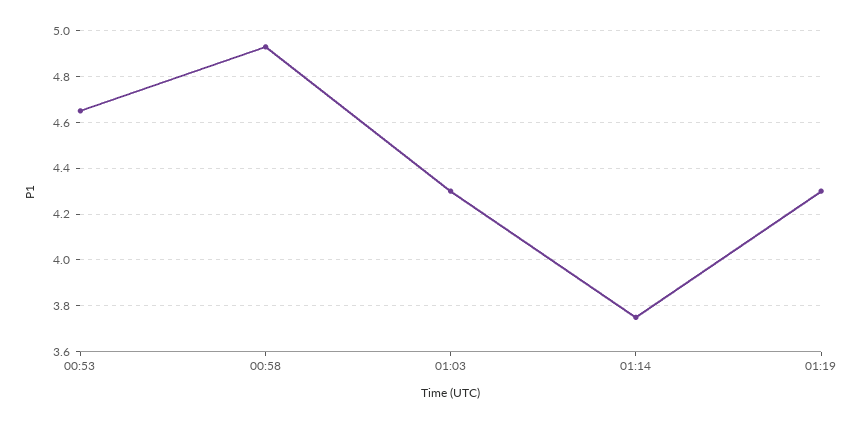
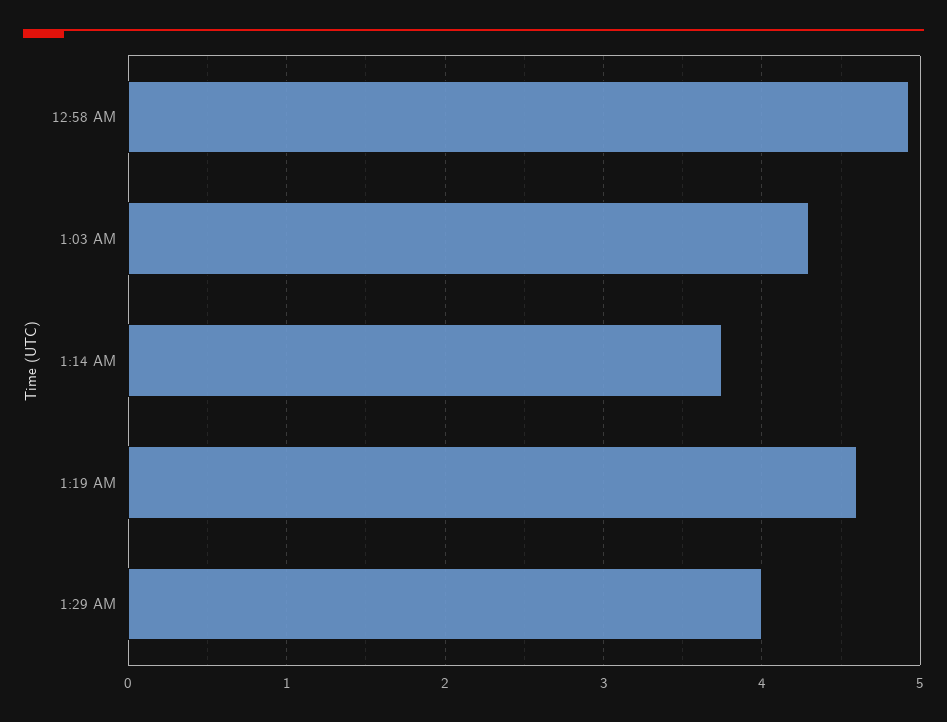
00:53: 4.65 -> none
01:19: 4.3 -> 4.6
1:29 AM: none -> 4

